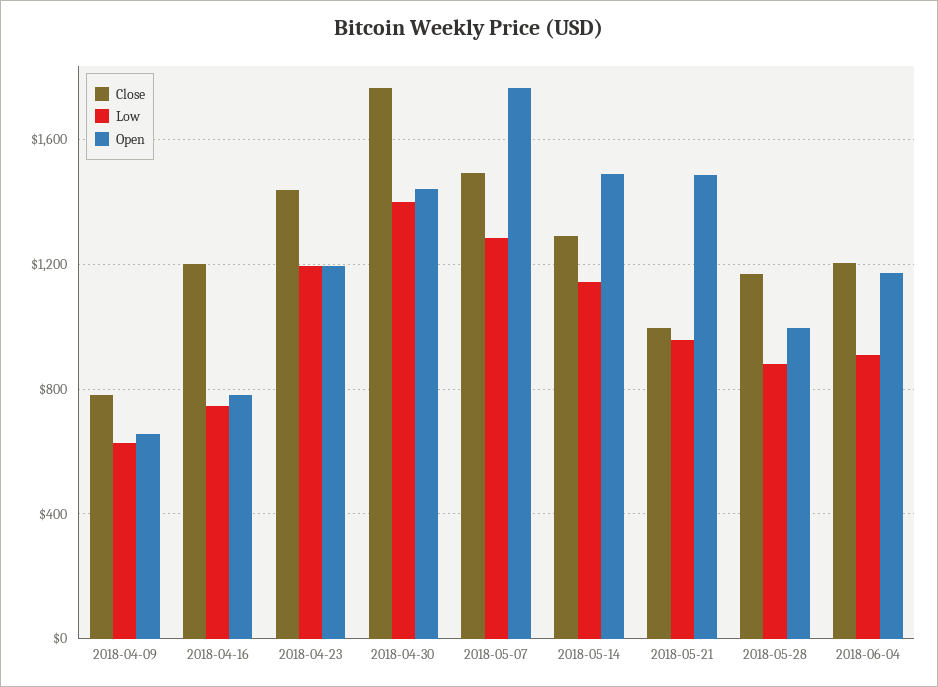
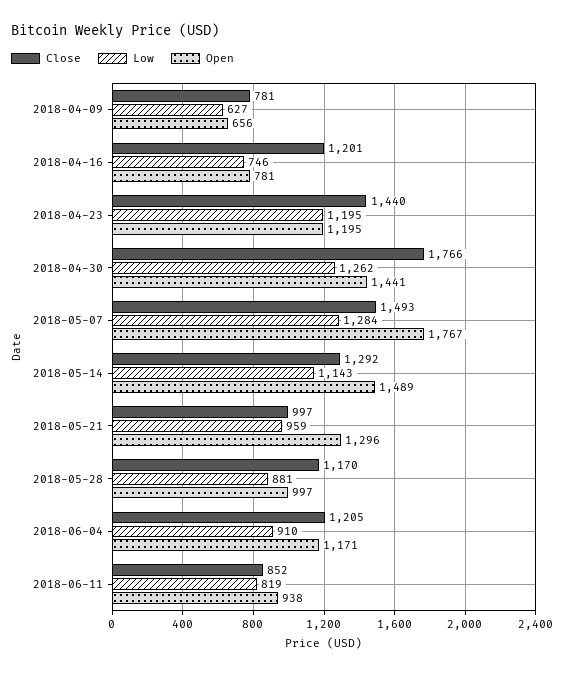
Low, 2018-04-30: 1400 -> 1262
Open, 2018-05-21: 1500 -> 1296
Close, 2018-06-11: none -> 852
Low, 2018-06-11: none -> 819
Open, 2018-06-11: none -> 938

